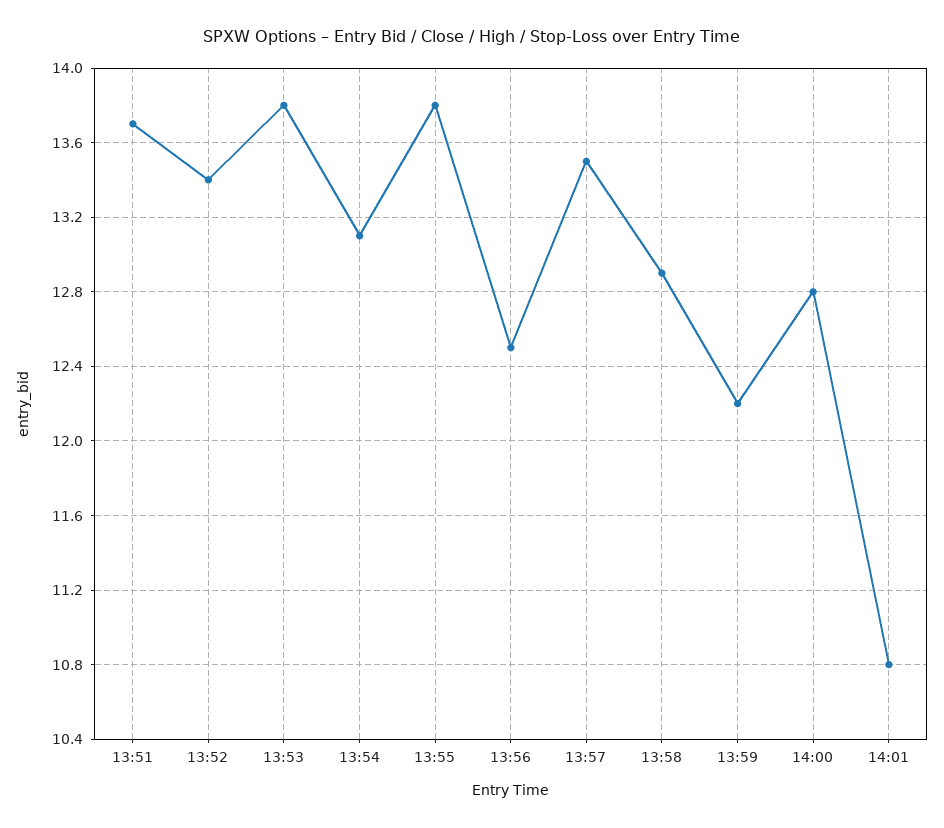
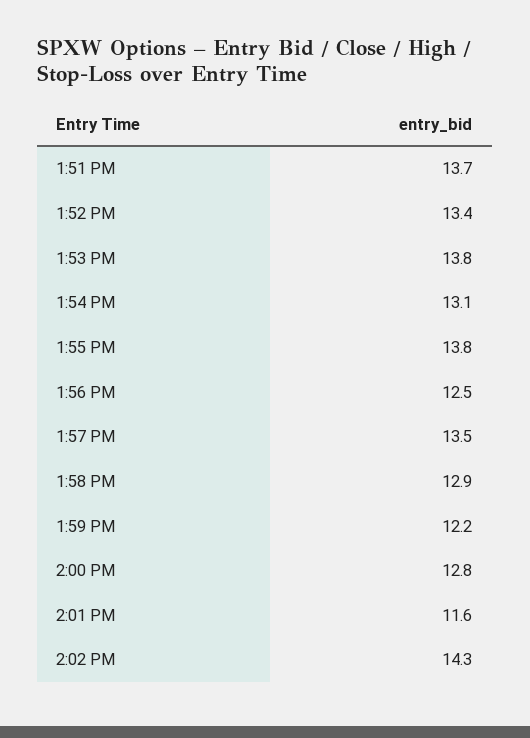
14:01: 10.8 -> 11.6
2:02 PM: none -> 14.3

